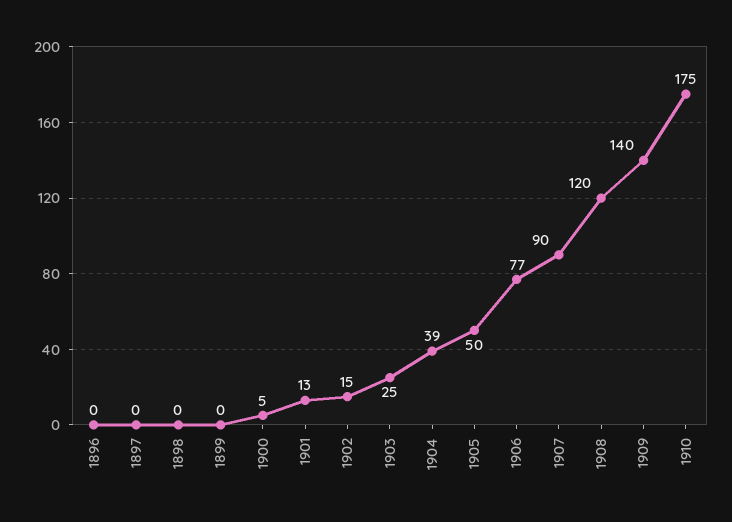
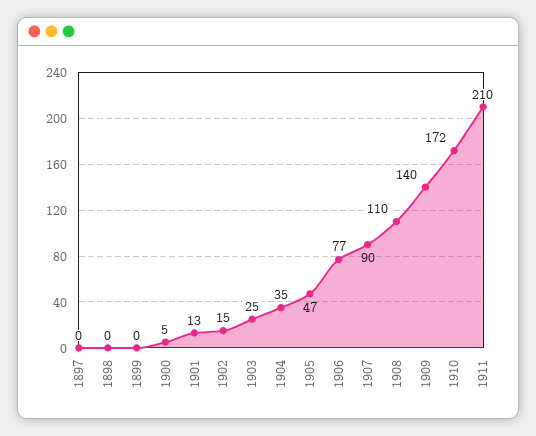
1896: 0 -> none
1904: 39 -> 35
1905: 50 -> 47
1908: 120 -> 110
1910: 175 -> 172
1911: none -> 210

